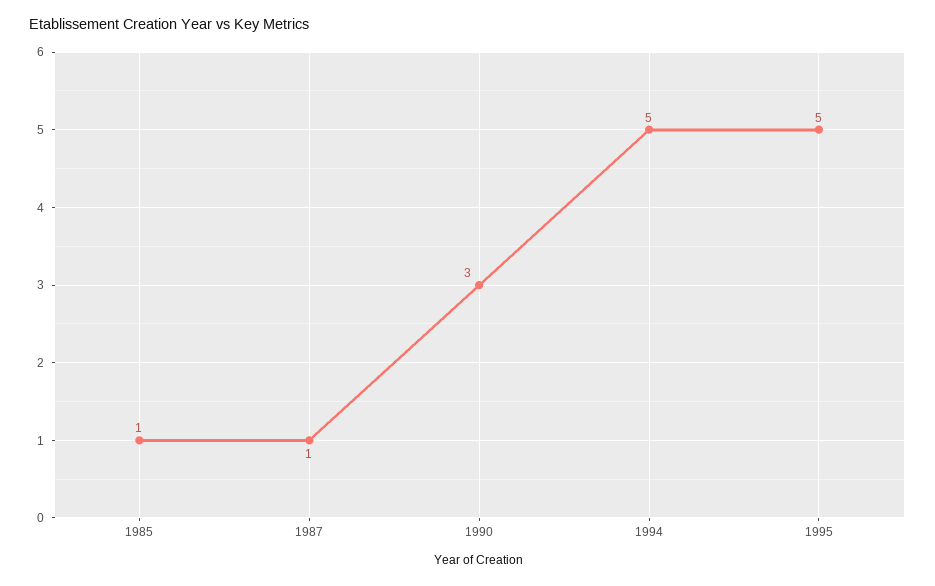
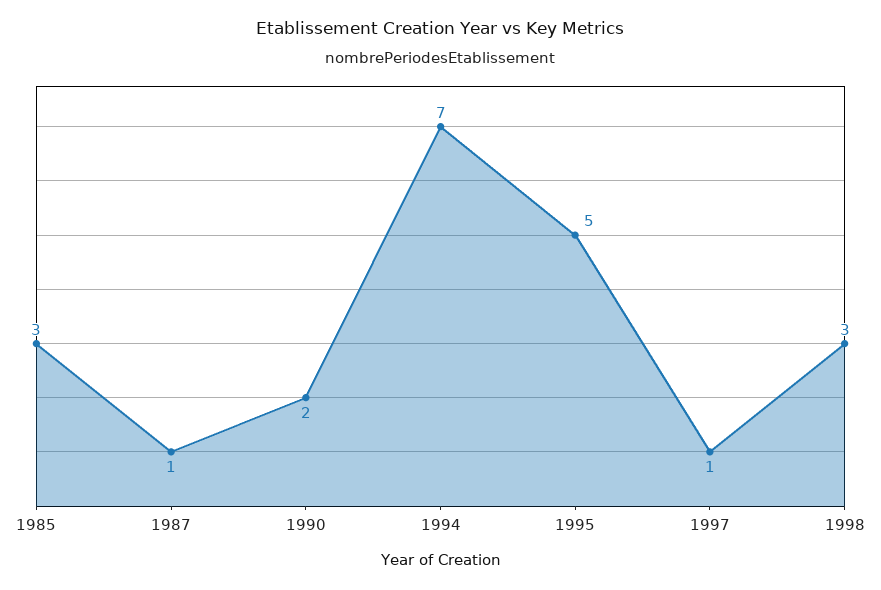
1985: 1 -> 3
1990: 3 -> 2
1994: 5 -> 7
1997: none -> 1
1998: none -> 3

